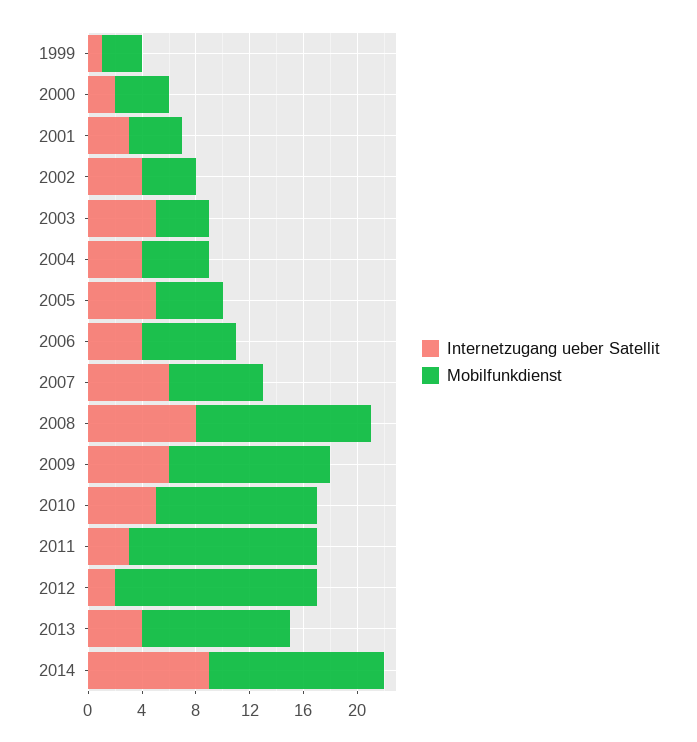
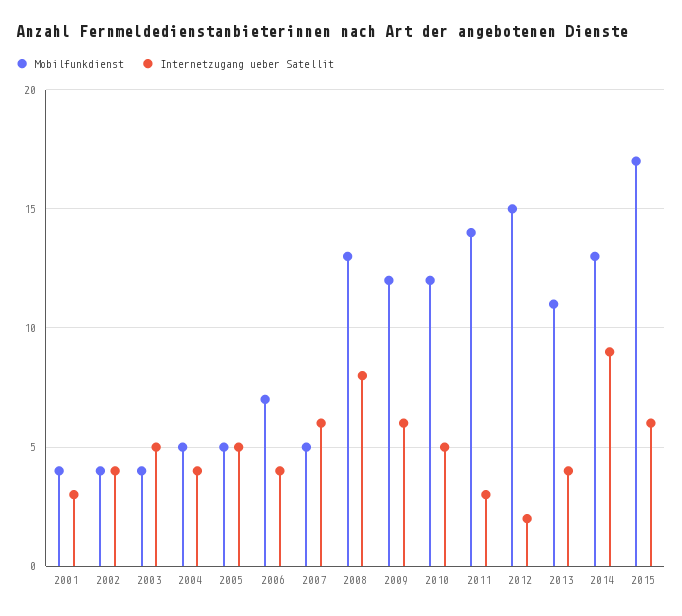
Internetzugang ueber Satellit, 1999: 1 -> none
Mobilfunkdienst, 1999: 3 -> none
Internetzugang ueber Satellit, 2000: 2 -> none
Mobilfunkdienst, 2000: 4 -> none
Mobilfunkdienst, 2007: 7 -> 5
Mobilfunkdienst, 2015: none -> 17
Internetzugang ueber Satellit, 2015: none -> 6

